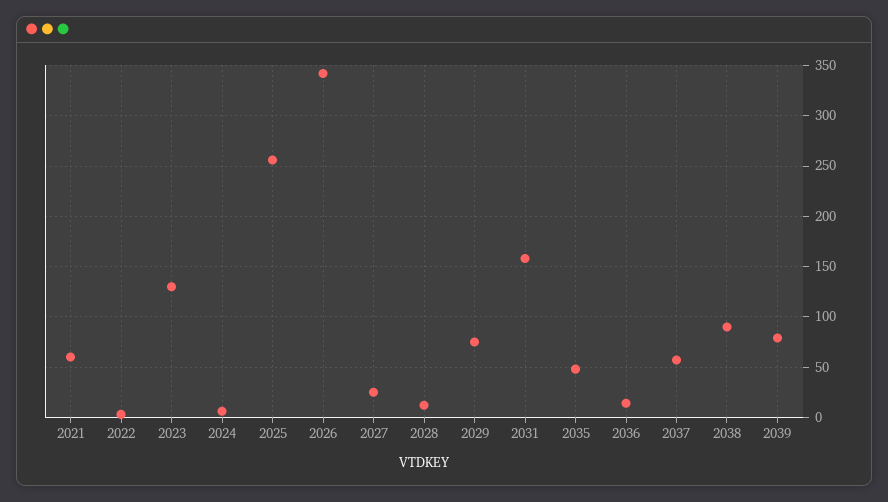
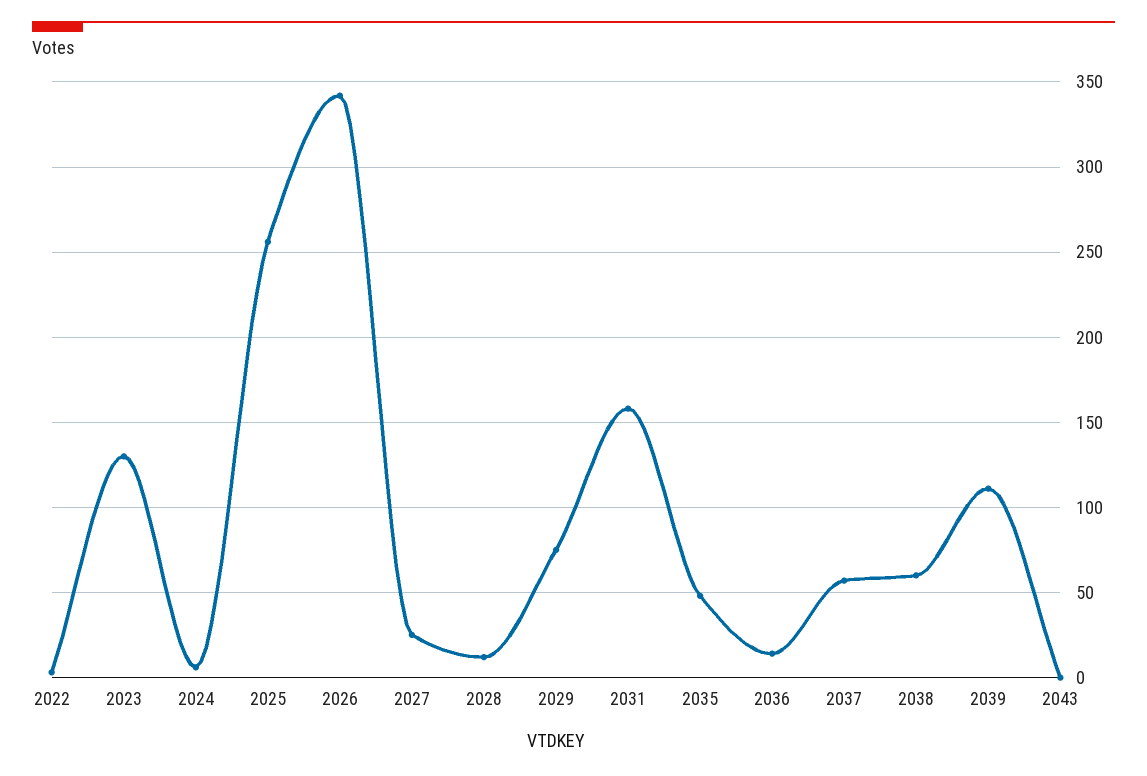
2021: 60 -> none
2038: 90 -> 60
2039: 80 -> 110
2043: none -> 0

